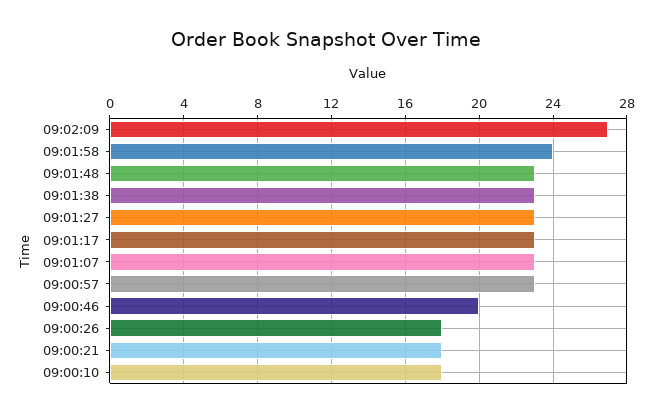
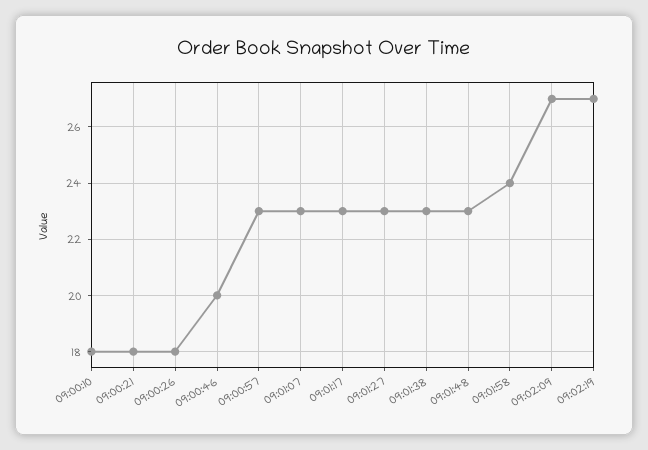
09:02:19: none -> 27

